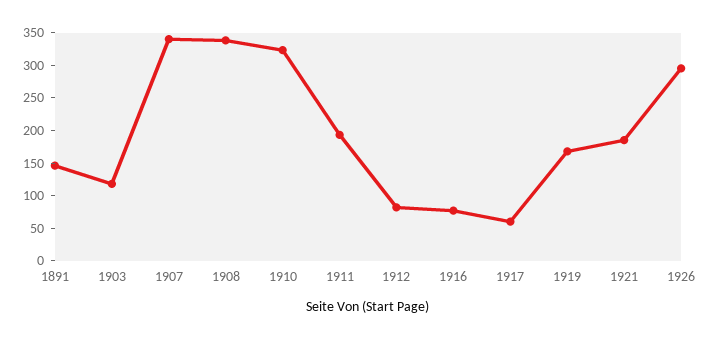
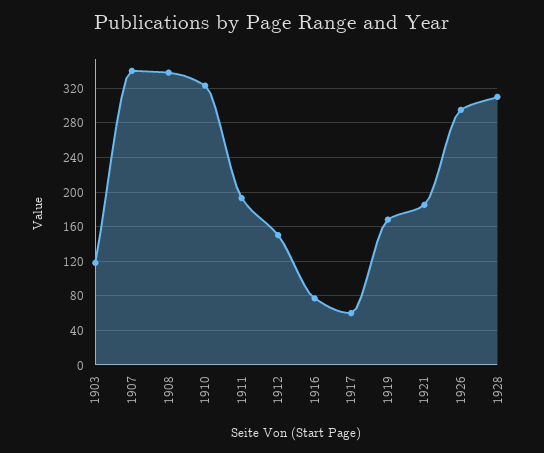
1891: 150 -> none
1912: 75 -> 150
1928: none -> 310

